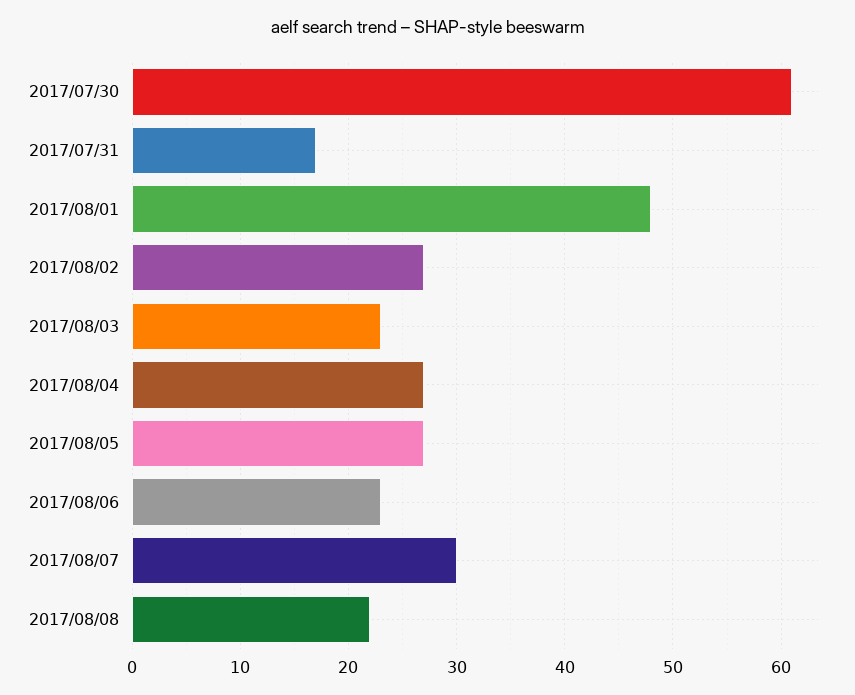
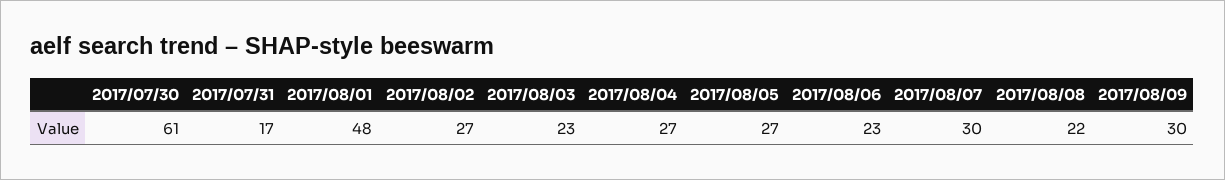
2017/08/09: none -> 30

